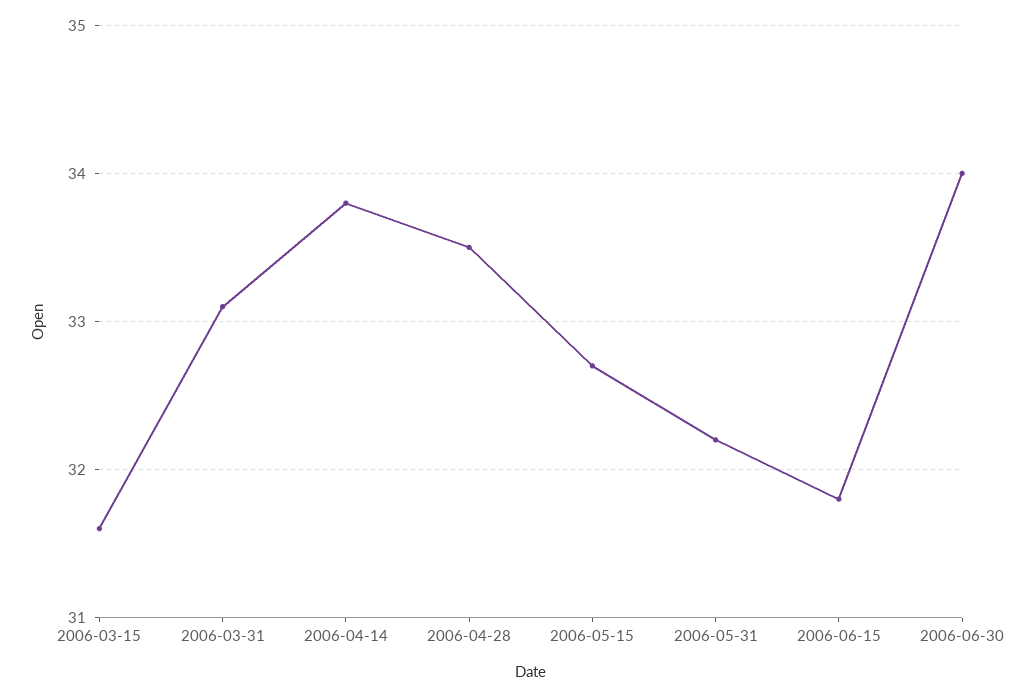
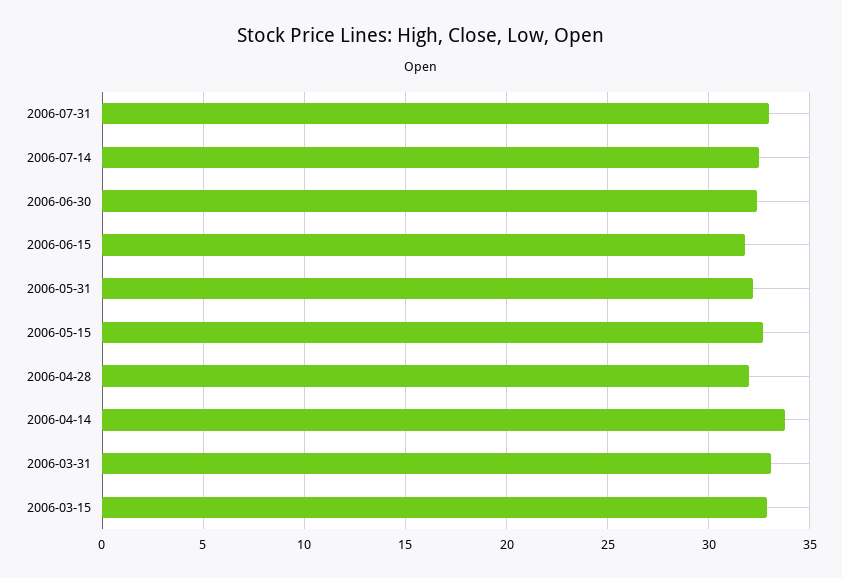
2006-03-15: 31.6 -> 33
2006-04-28: 33.5 -> 32
2006-06-30: 34 -> 32.5
2006-07-31: none -> 33
2006-07-14: none -> 32.5

